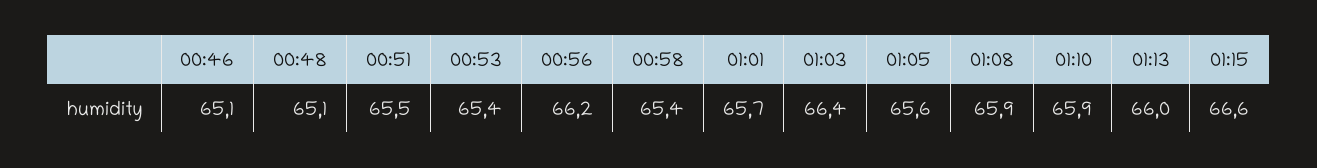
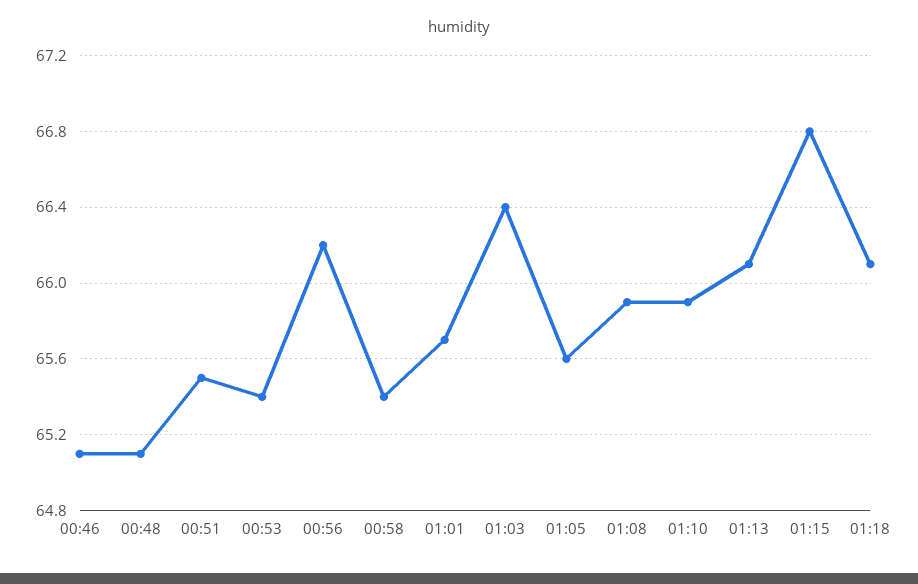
01:13: 66 -> 66.1
01:15: 66.6 -> 66.8
01:18: none -> 66.1

